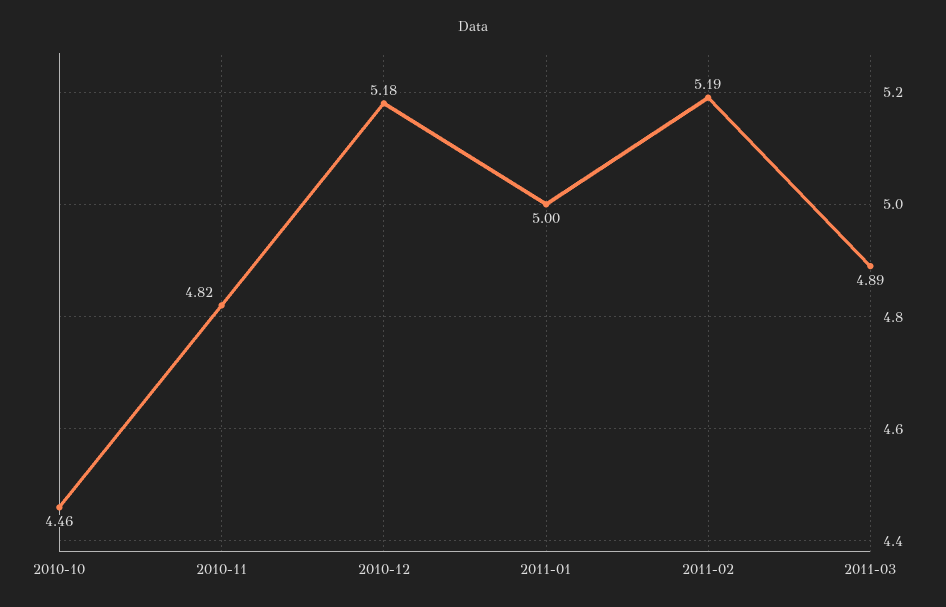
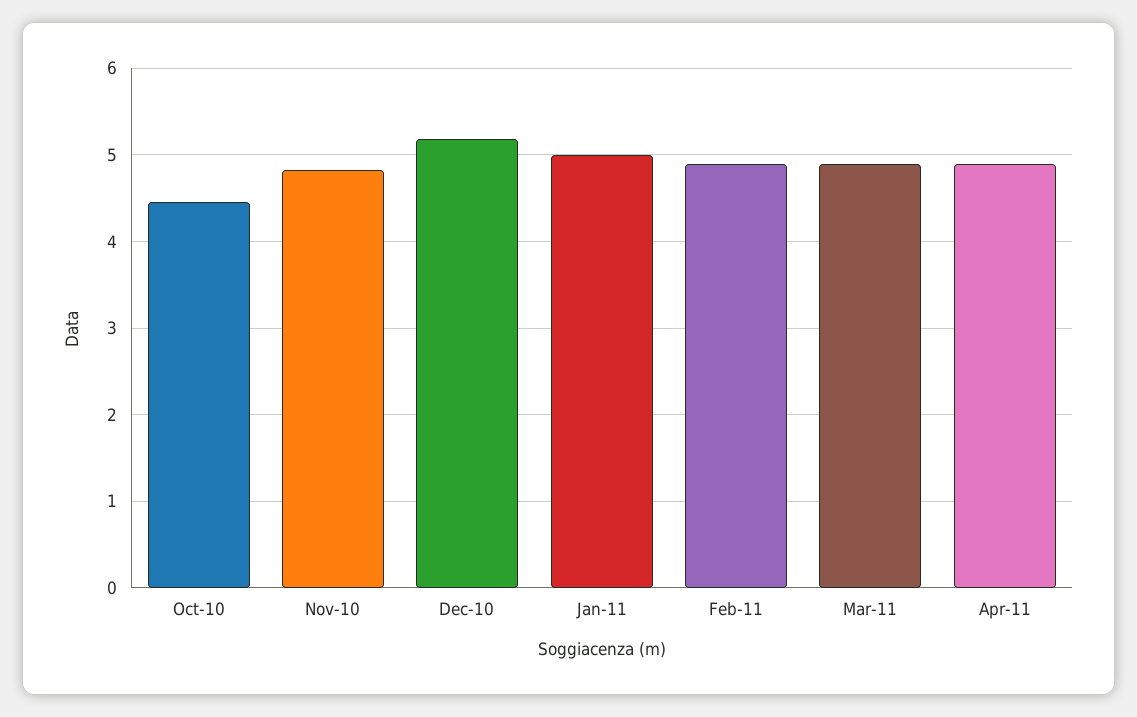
2011-02: 5.19 -> 4.9
Apr-11: none -> 4.9

